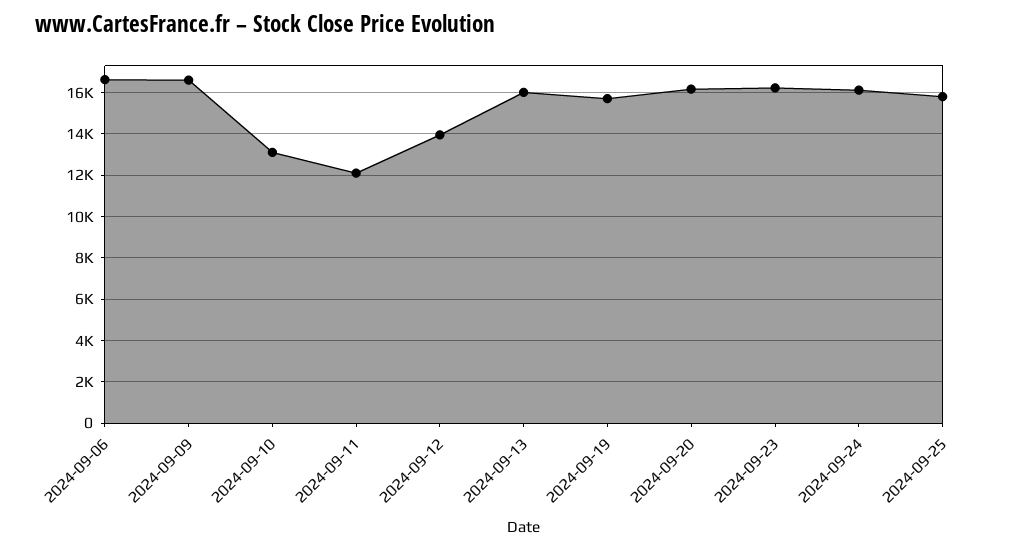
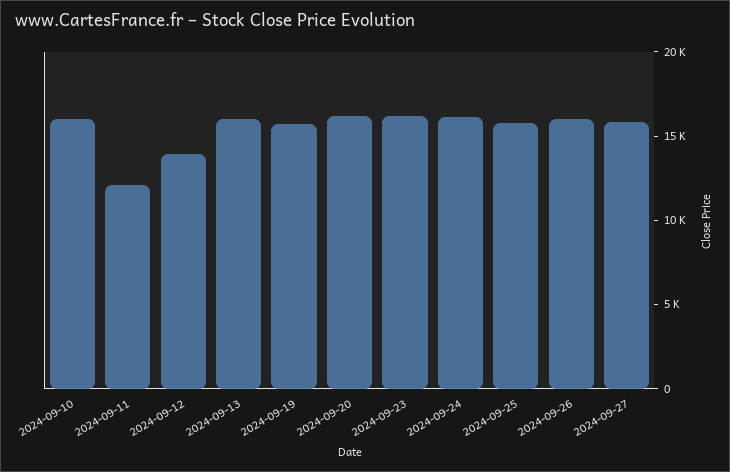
2024-09-06: 16500 -> none
2024-09-09: 16500 -> none
2024-09-10: 13000 -> 16000
2024-09-26: none -> 16000
2024-09-27: none -> 16000

